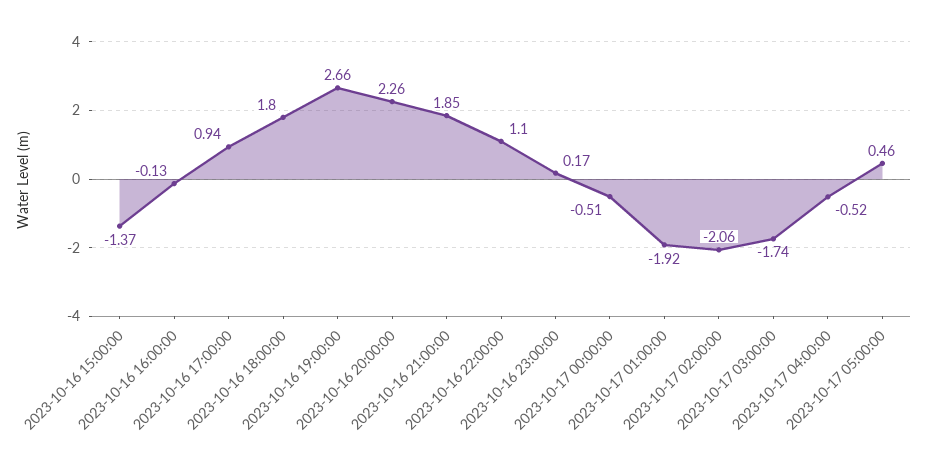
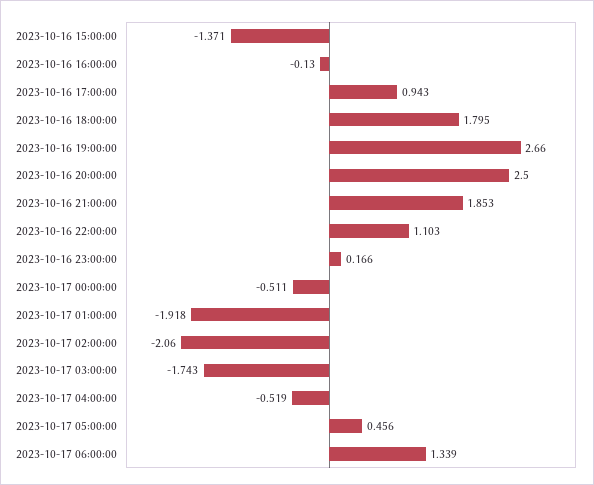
2023-10-16 20:00:00: 2.26 -> 2.5
2023-10-17 06:00:00: none -> 1.339

